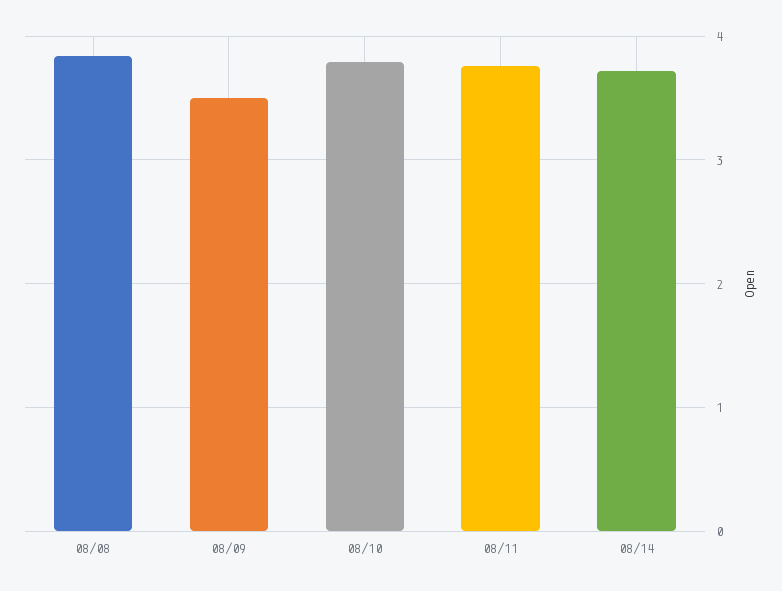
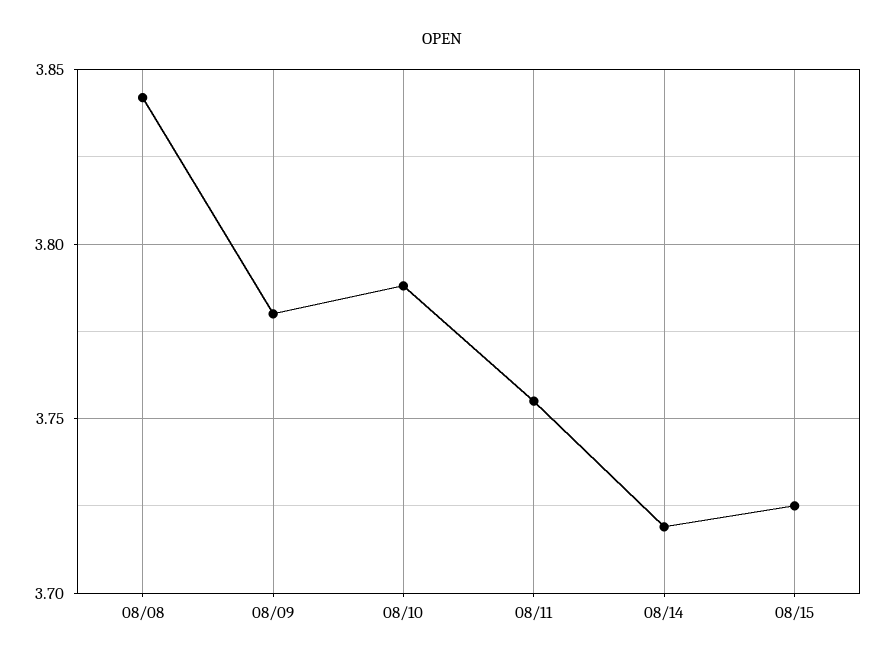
08/09: 3.5 -> 3.78
08/15: none -> 3.725

